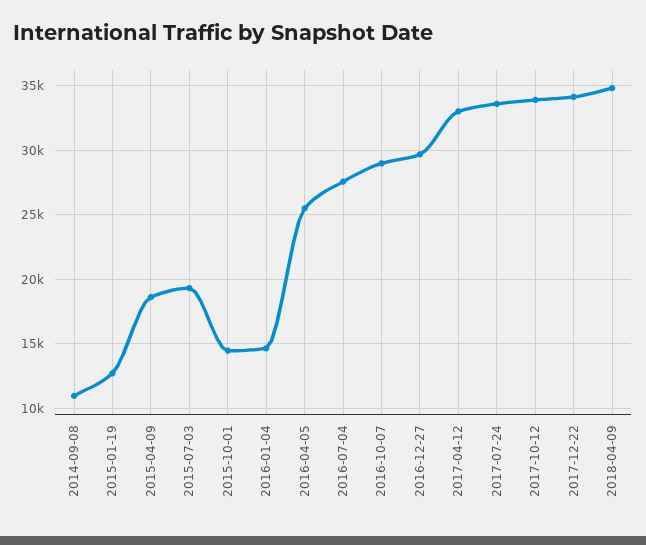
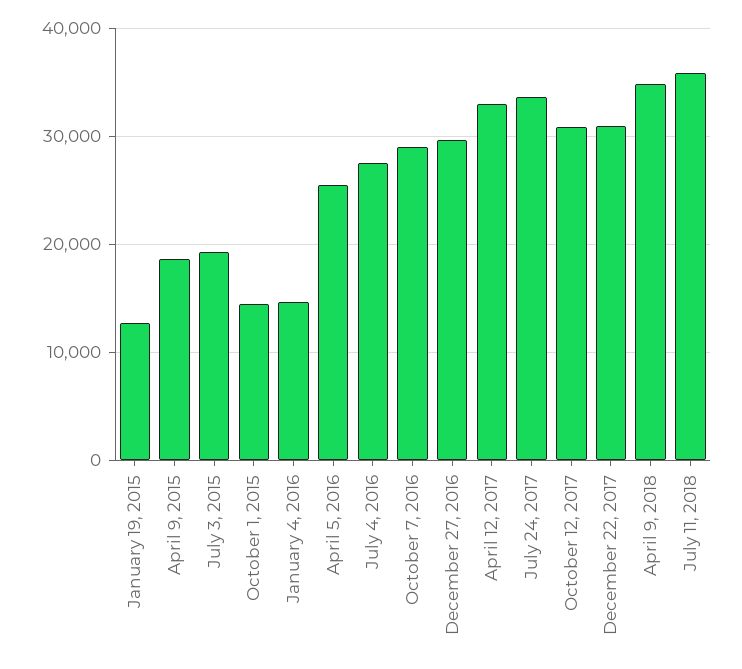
2014-09-08: 11000 -> none
2017-10-12: 34000 -> 31000
2017-12-22: 34000 -> 31000
July 11, 2018: none -> 36000

